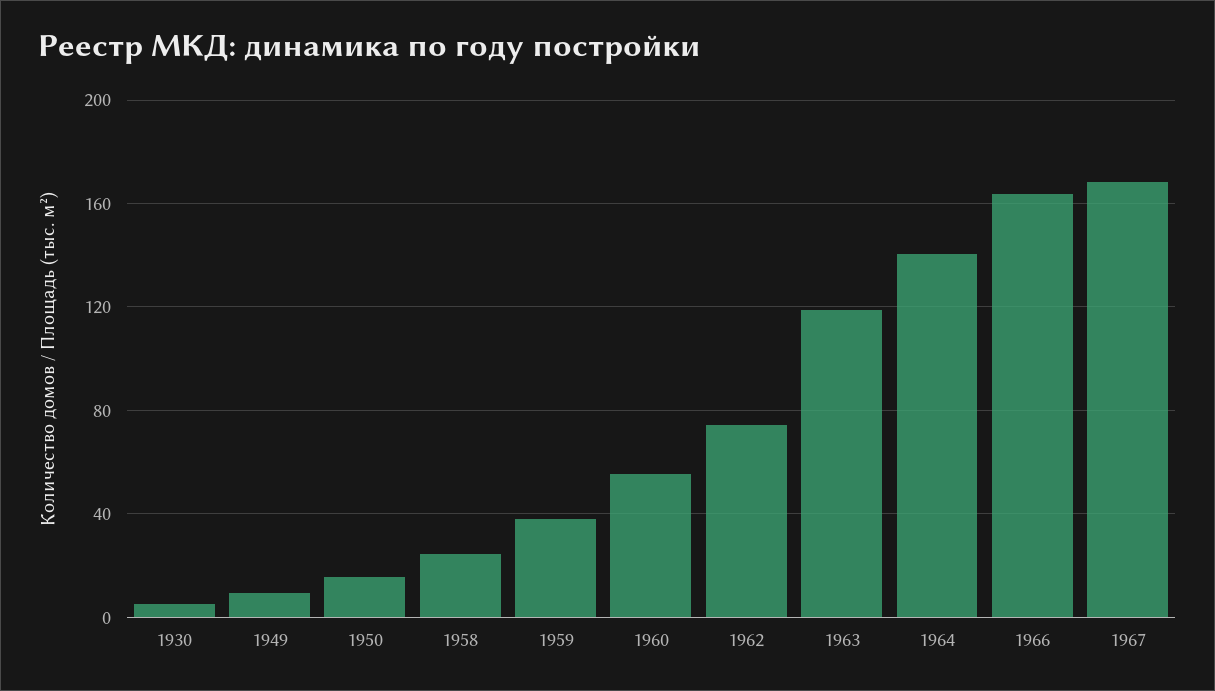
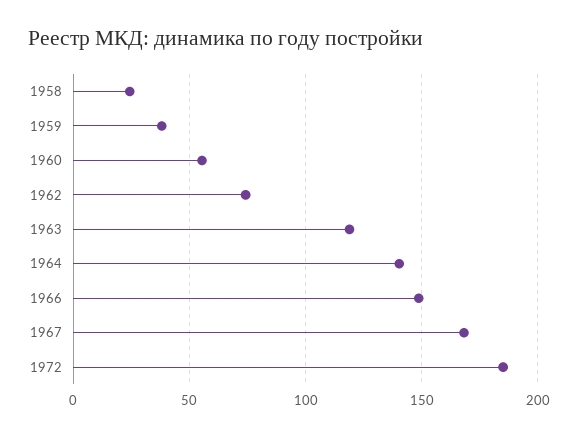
1930: 5 -> none
1949: 10 -> none
1950: 15 -> none
1966: 165 -> 150
1972: none -> 185

